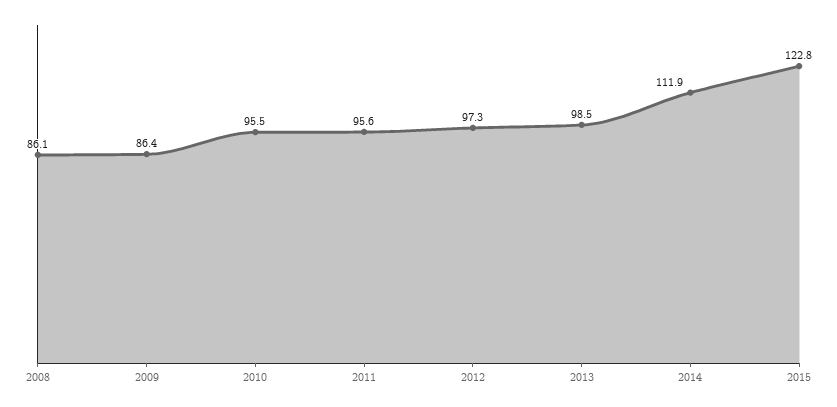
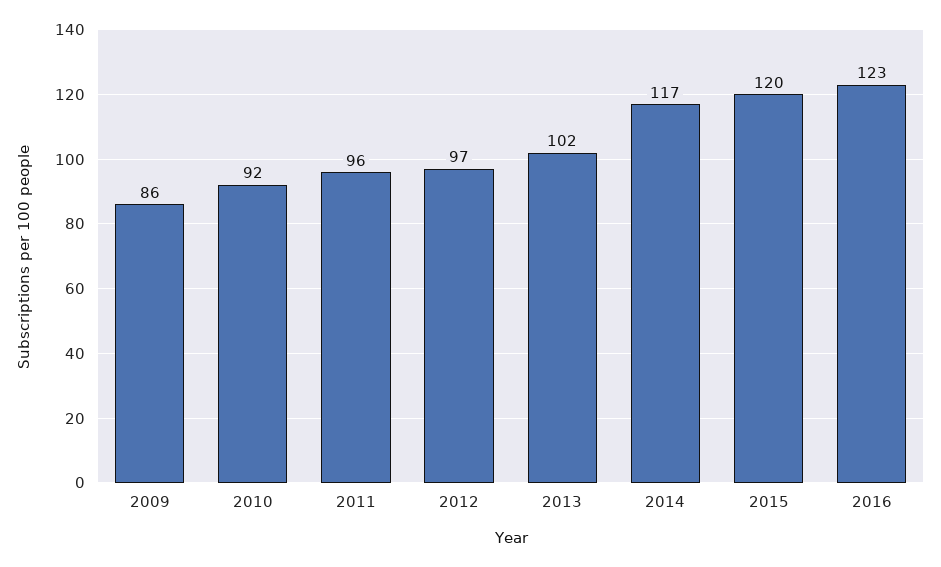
2008: 86.1 -> none
2010: 95.5 -> 92
2013: 98.5 -> 102
2014: 111.9 -> 117
2015: 122.8 -> 120
2016: none -> 123

